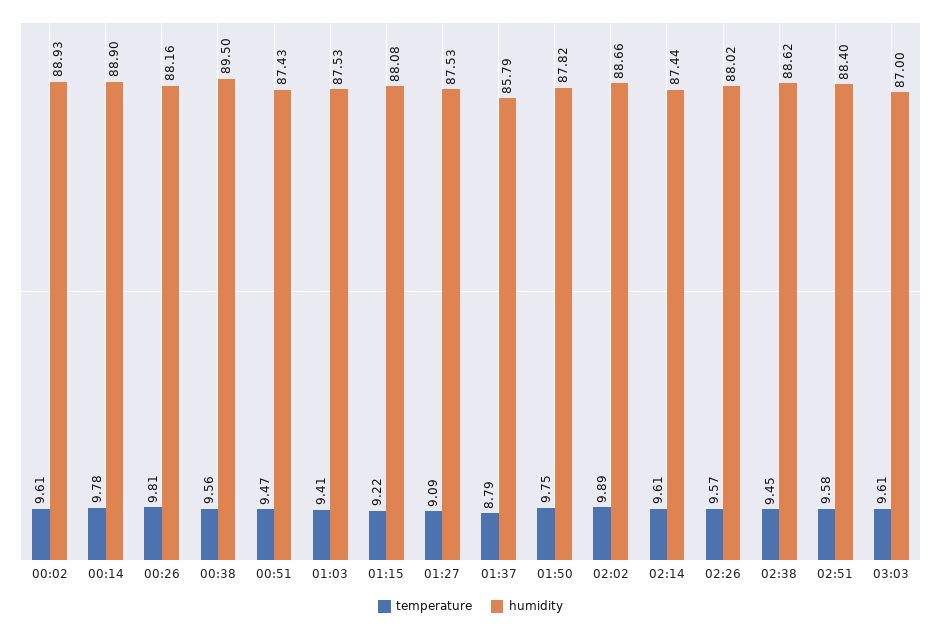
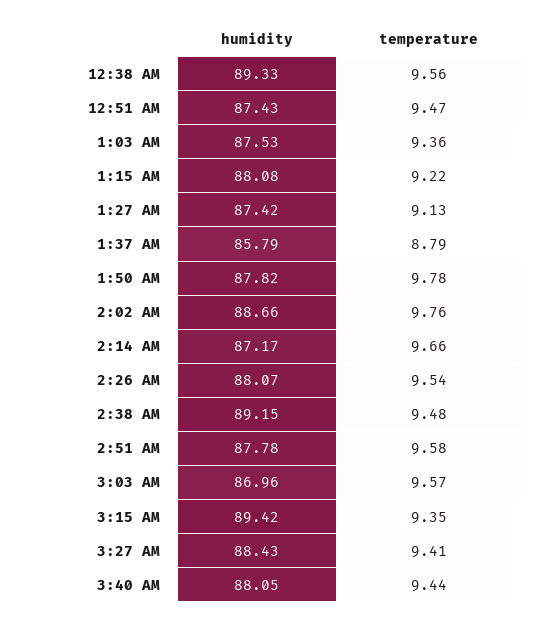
temperature, 00:02: 9.61 -> none
humidity, 00:02: 88.93 -> none
temperature, 00:14: 9.78 -> none
humidity, 00:14: 88.9 -> none
temperature, 00:26: 9.81 -> none
humidity, 00:26: 88.16 -> none
humidity, 00:38: 89.5 -> 89.33
temperature, 01:03: 9.41 -> 9.36
temperature, 01:27: 9.09 -> 9.13
humidity, 01:27: 87.53 -> 87.42
temperature, 01:50: 9.75 -> 9.78
temperature, 02:02: 9.89 -> 9.76
temperature, 02:14: 9.61 -> 9.66
humidity, 02:14: 87.44 -> 87.17
temperature, 02:26: 9.57 -> 9.54
humidity, 02:26: 88.02 -> 88.07
temperature, 02:38: 9.45 -> 9.48
humidity, 02:38: 88.62 -> 89.15
humidity, 02:51: 88.4 -> 87.78
temperature, 03:03: 9.61 -> 9.57
humidity, 03:03: 87 -> 86.96
humidity, 3:15 AM: none -> 89.42
temperature, 3:15 AM: none -> 9.35
humidity, 3:27 AM: none -> 88.43
temperature, 3:27 AM: none -> 9.41
humidity, 3:40 AM: none -> 88.05
temperature, 3:40 AM: none -> 9.44

